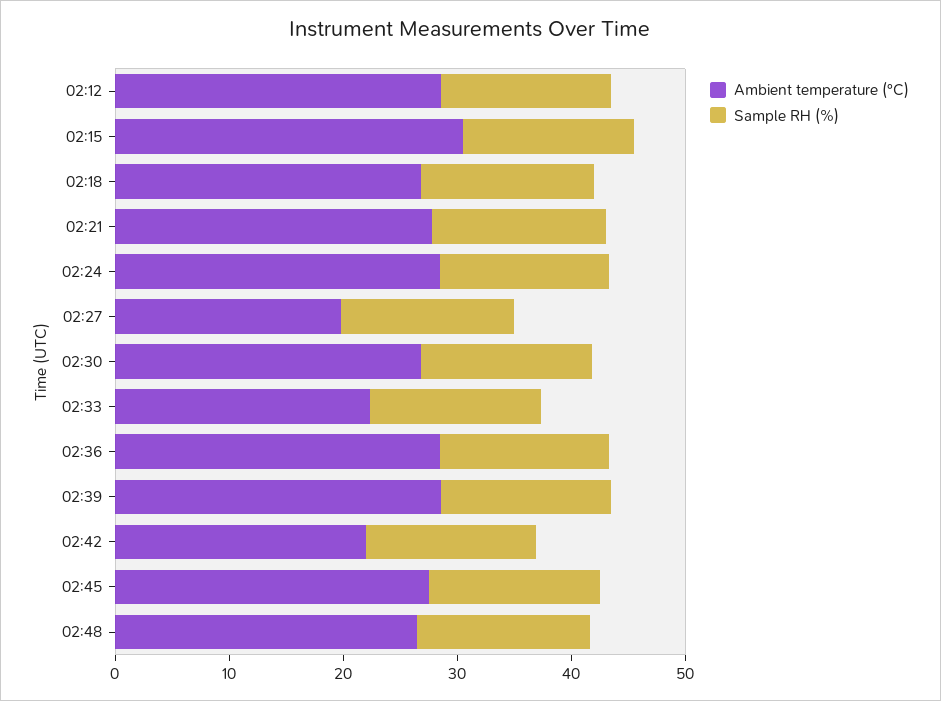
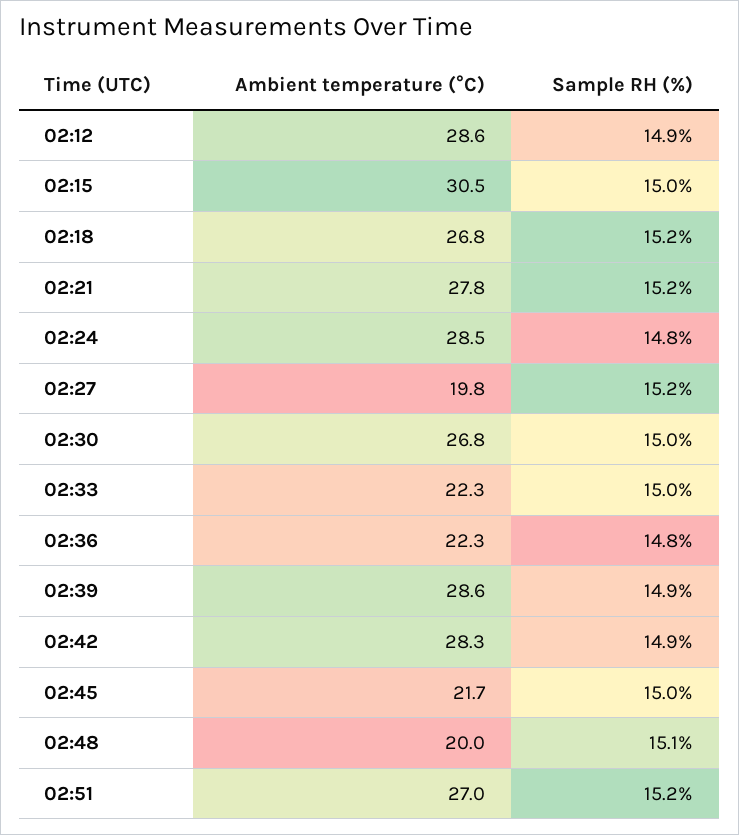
Ambient temperature (°C), 02:36: 28 -> 22.3
Ambient temperature (°C), 02:42: 22 -> 28.3
Ambient temperature (°C), 02:45: 28 -> 21.7
Ambient temperature (°C), 02:48: 26 -> 20
Ambient temperature (°C), 02:51: none -> 27
Sample RH (%), 02:51: none -> 15.2

